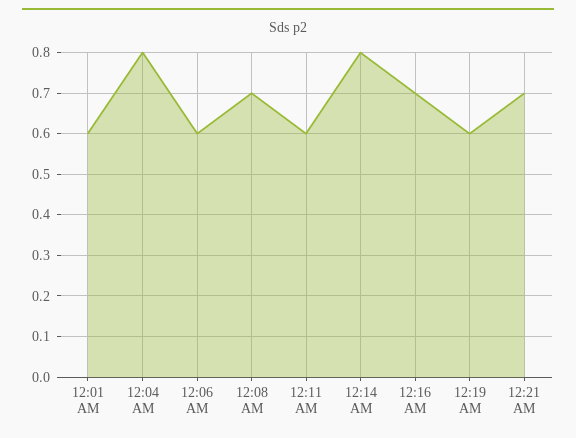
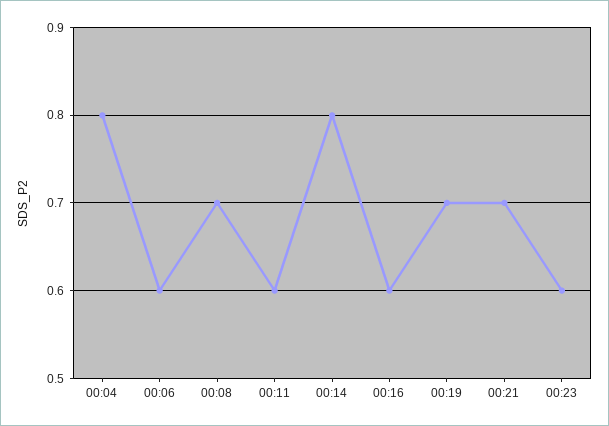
12:01 AM: 0.6 -> none
12:16 AM: 0.7 -> 0.6
12:19 AM: 0.6 -> 0.7
00:23: none -> 0.6

